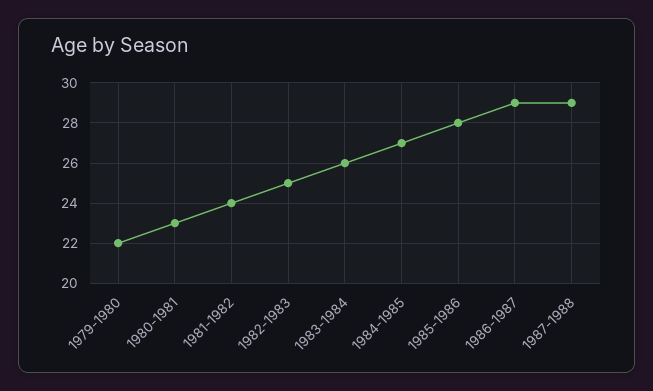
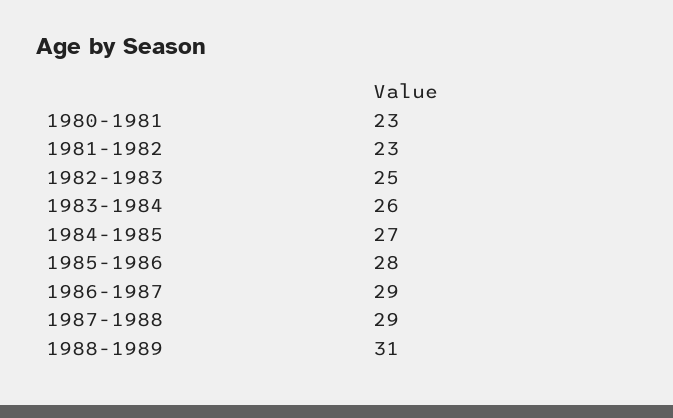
1979-1980: 22 -> none
1981-1982: 24 -> 23
1988-1989: none -> 31

